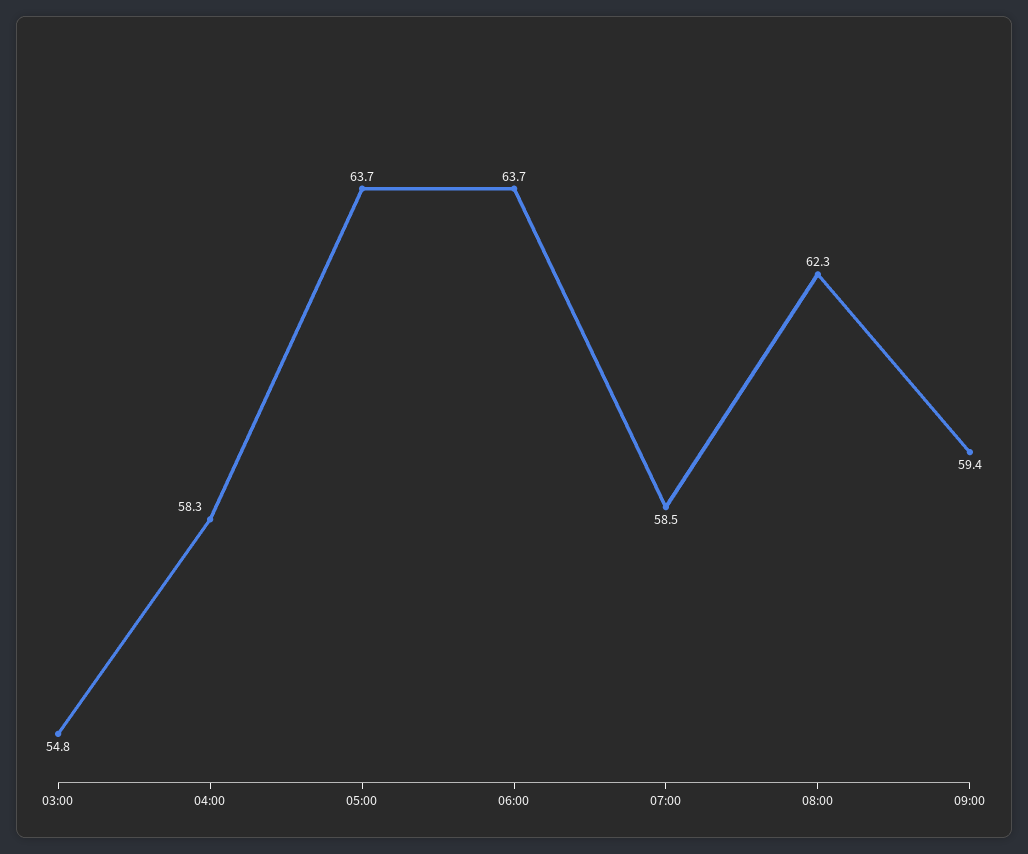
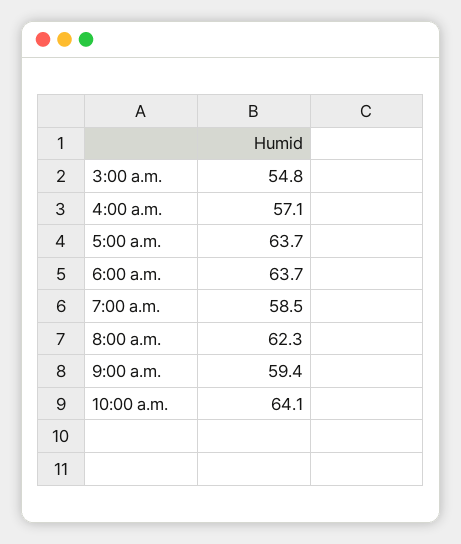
04:00: 58.3 -> 57.1
10:00 a.m.: none -> 64.1

